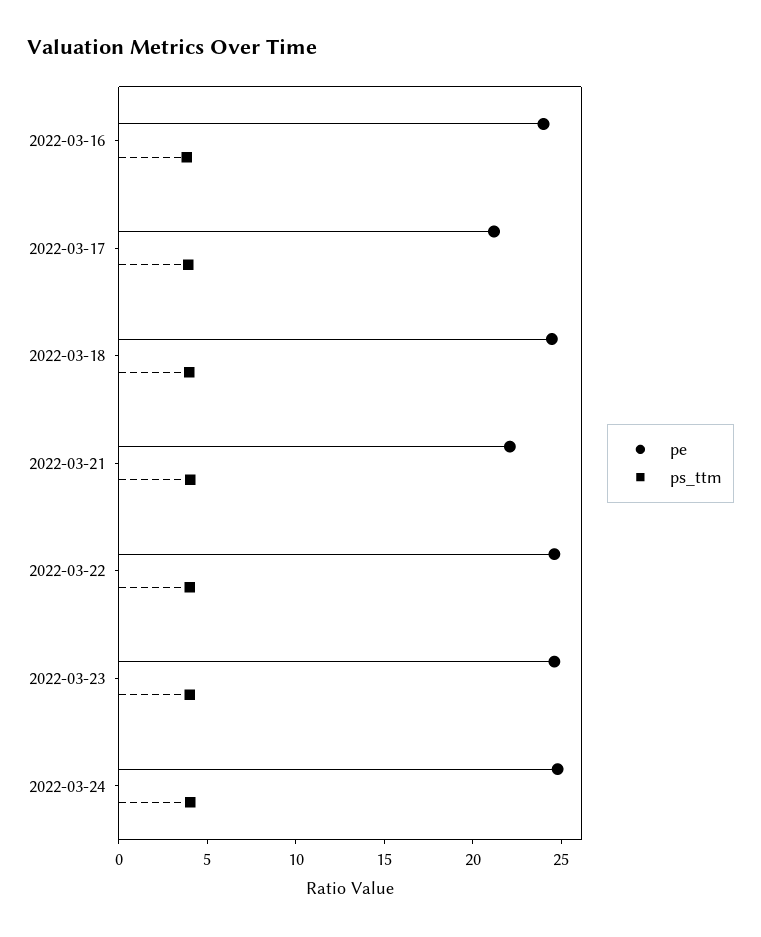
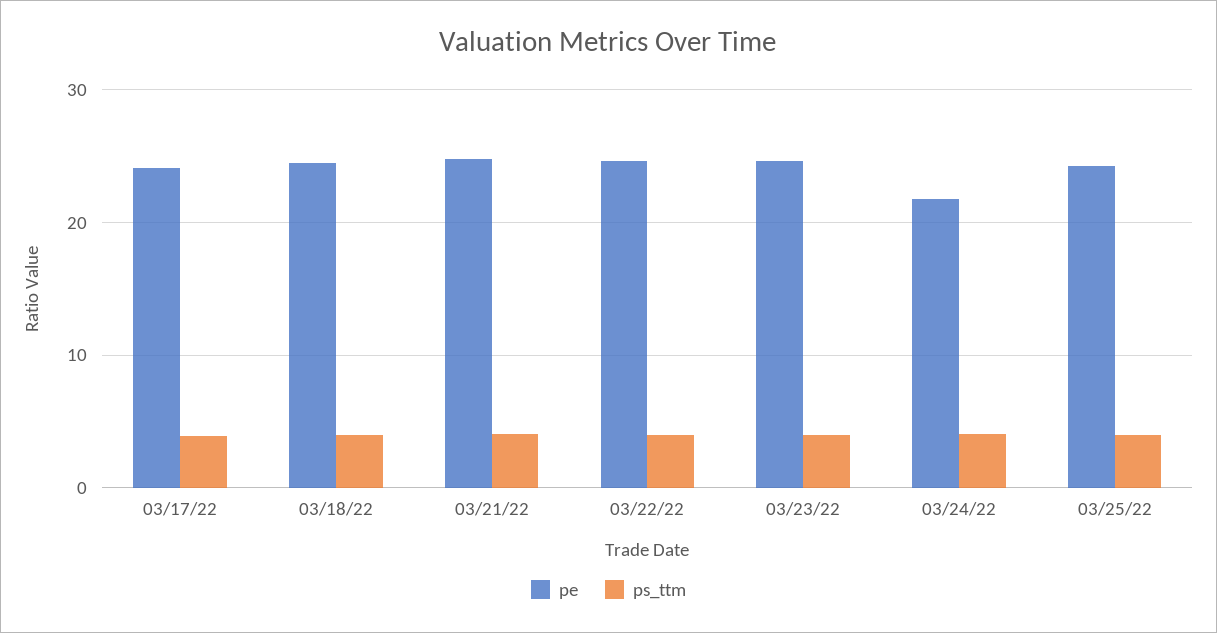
pe, 2022-03-16: 24 -> none
ps_ttm, 2022-03-16: 4 -> none
pe, 2022-03-17: 21 -> 24
pe, 2022-03-21: 22 -> 25
pe, 2022-03-24: 25 -> 22
pe, 03/25/22: none -> 24
ps_ttm, 03/25/22: none -> 4

